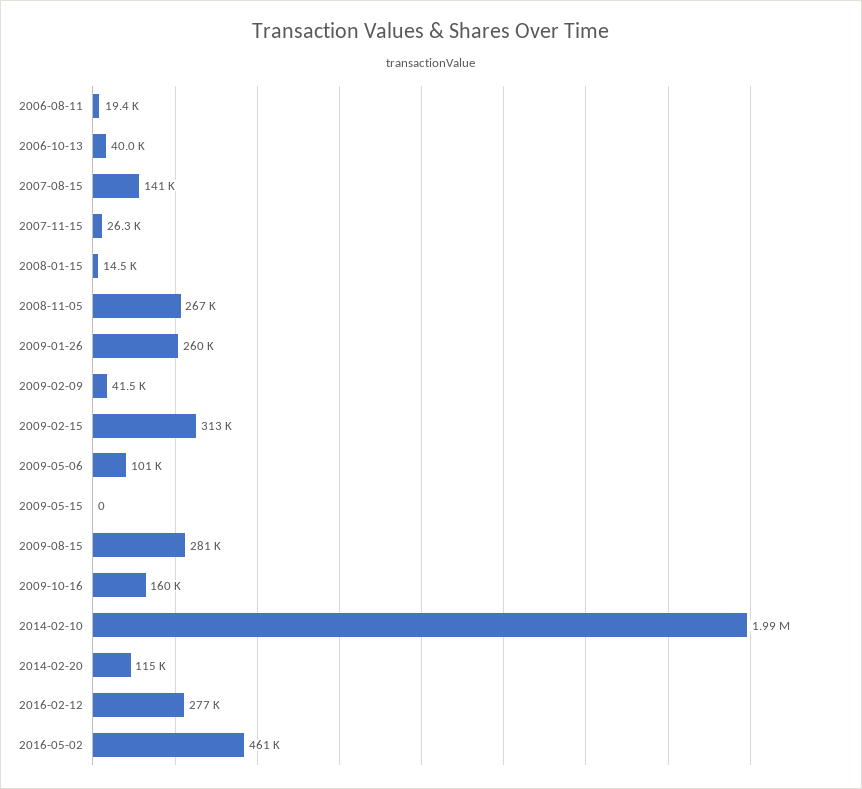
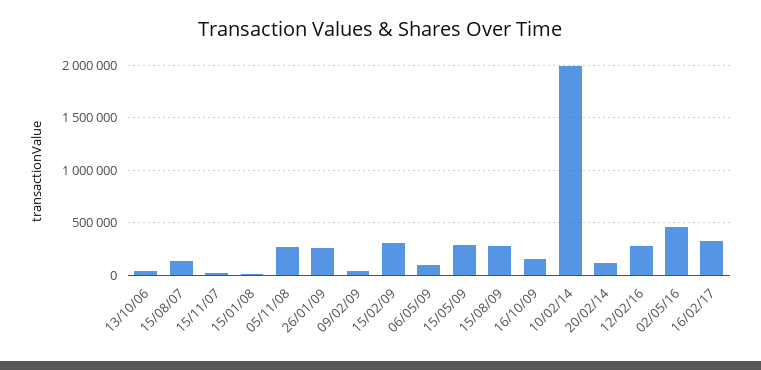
2006-08-11: 19400 -> none
2009-05-15: 0 -> 300000
16/02/17: none -> 300000

